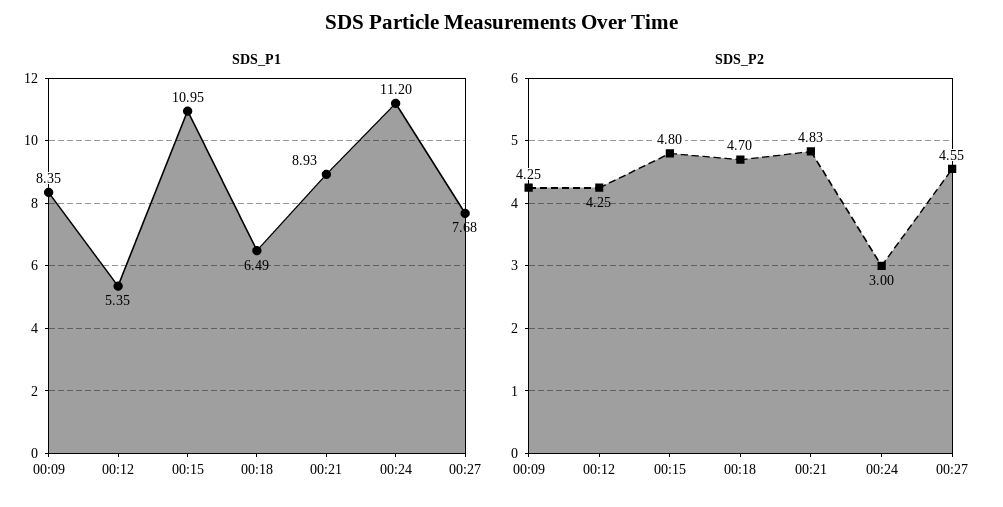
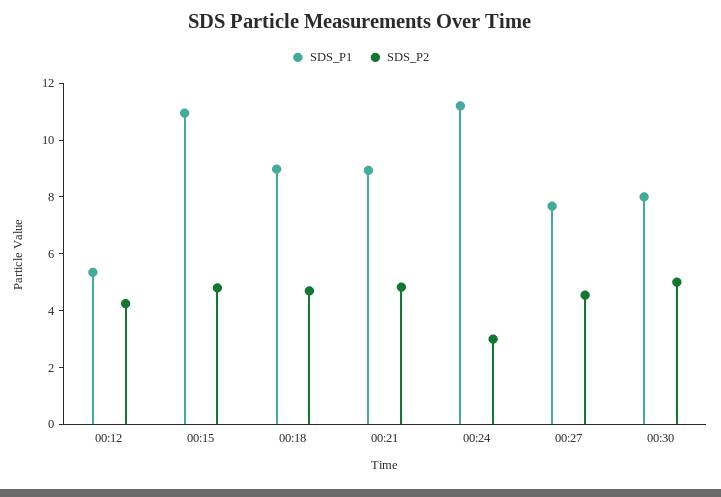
SDS_P1, 00:09: 8.35 -> none
SDS_P1, 00:18: 6.49 -> 9
SDS_P2, 00:09: 4.25 -> none
SDS_P1, 00:30: none -> 8
SDS_P2, 00:30: none -> 5

